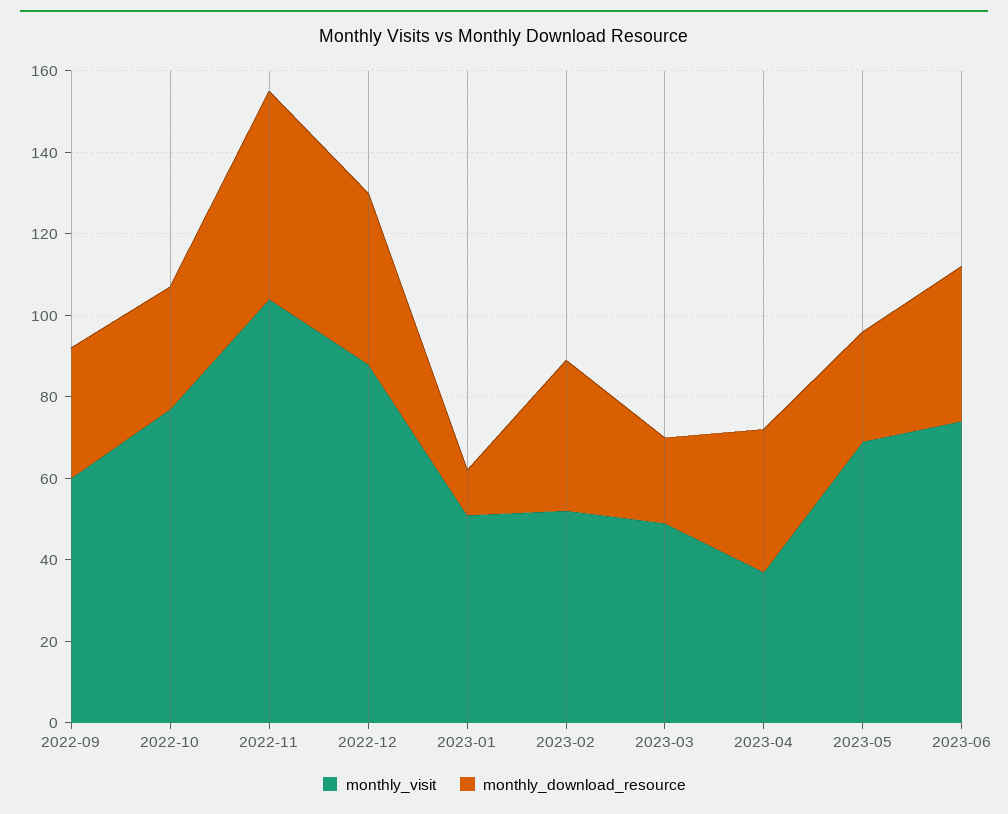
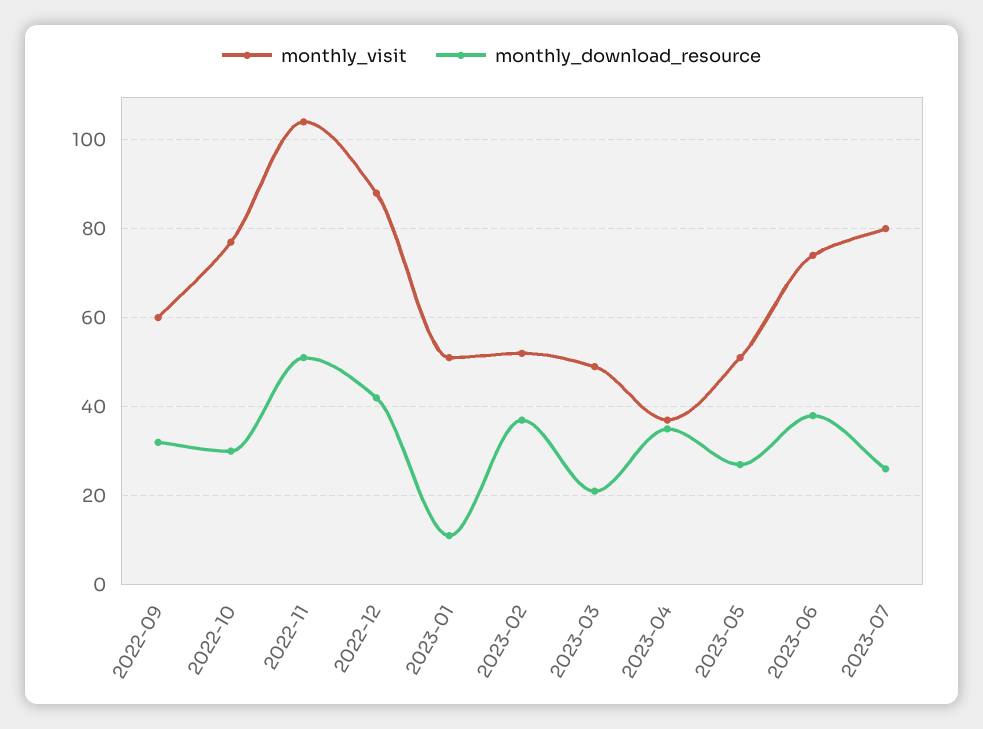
monthly_visit, 2023-05: 70 -> 50
monthly_visit, 2023-07: none -> 80
monthly_download_resource, 2023-07: none -> 25

